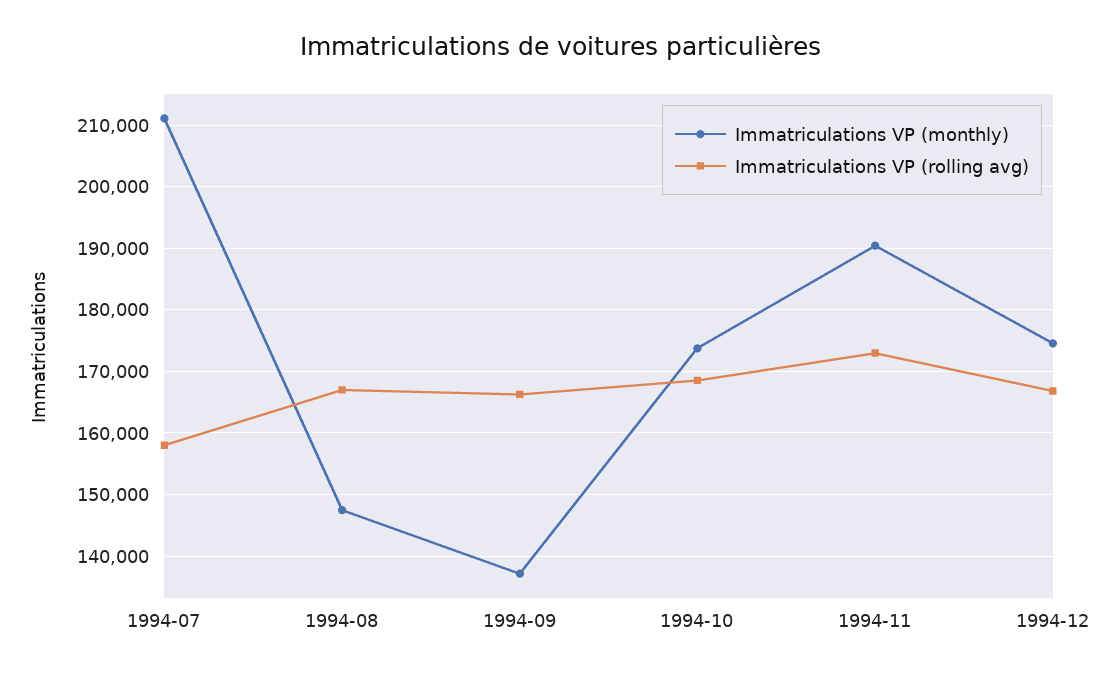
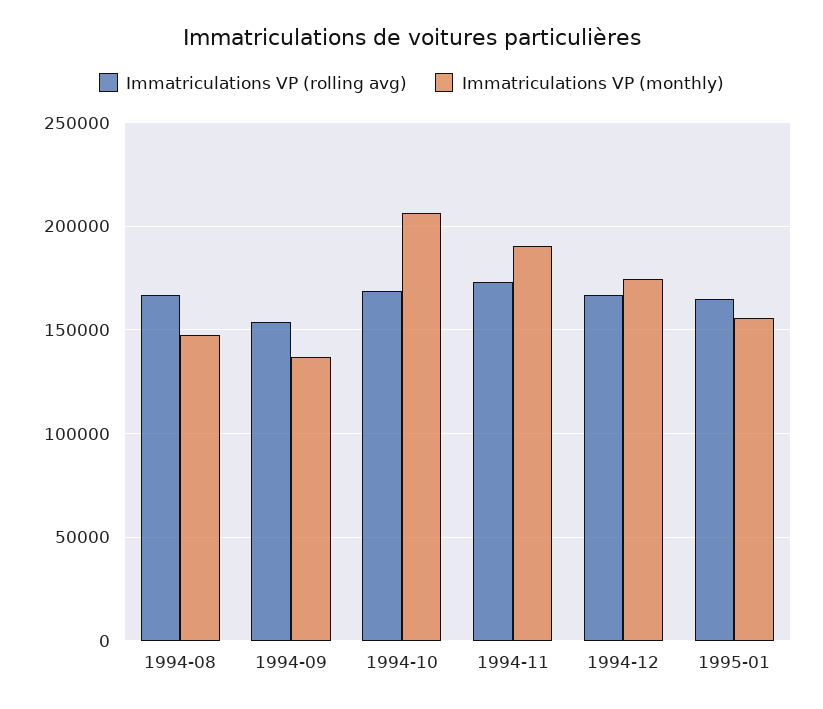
Immatriculations VP (monthly), 1994-07: 211000 -> none
Immatriculations VP (rolling avg), 1994-07: 158000 -> none
Immatriculations VP (rolling avg), 1994-09: 166000 -> 155000
Immatriculations VP (monthly), 1994-10: 174000 -> 205000
Immatriculations VP (rolling avg), 1995-01: none -> 165000
Immatriculations VP (monthly), 1995-01: none -> 155000

